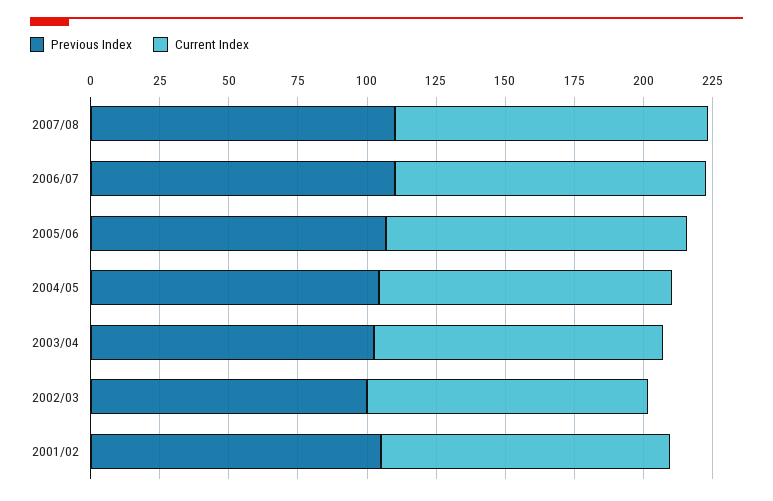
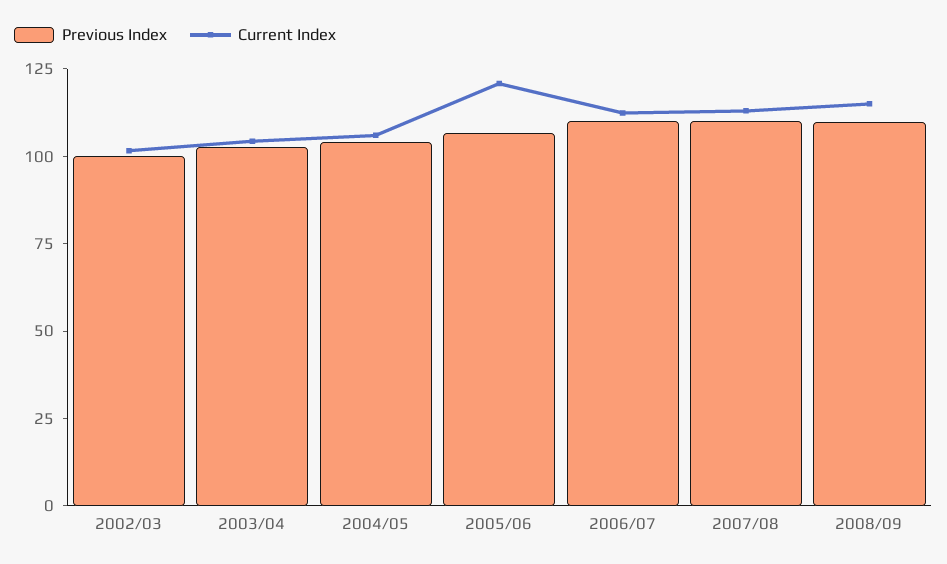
Current Index, 2005/06: 110 -> 120
Previous Index, 2001/02: 105 -> none
Current Index, 2001/02: 105 -> none
Previous Index, 2008/09: none -> 110
Current Index, 2008/09: none -> 115

